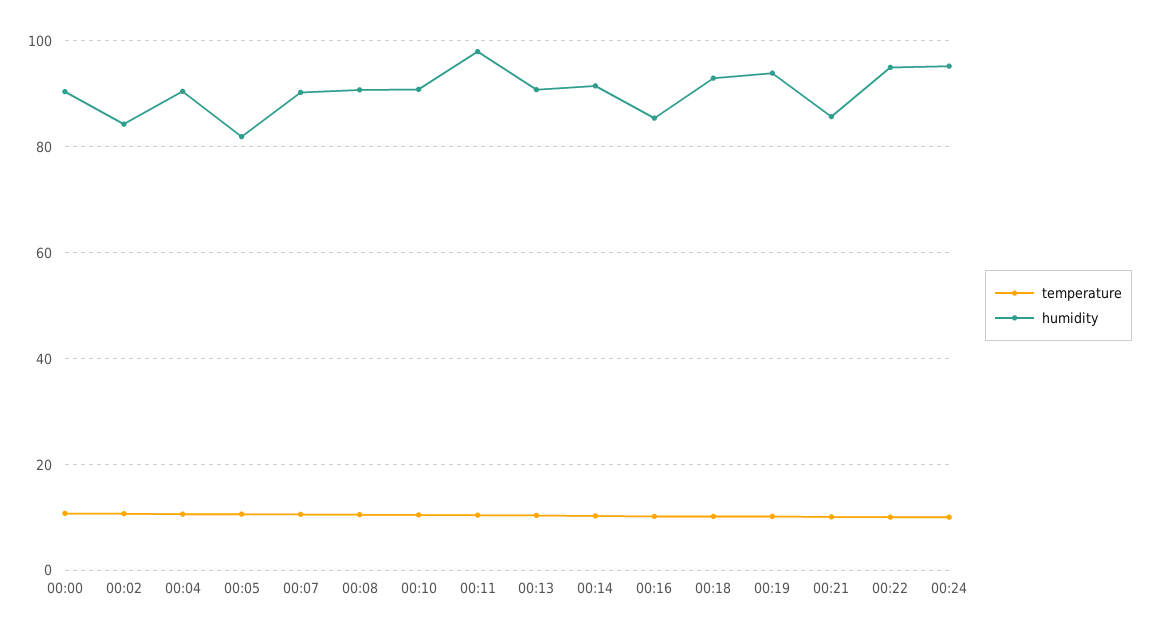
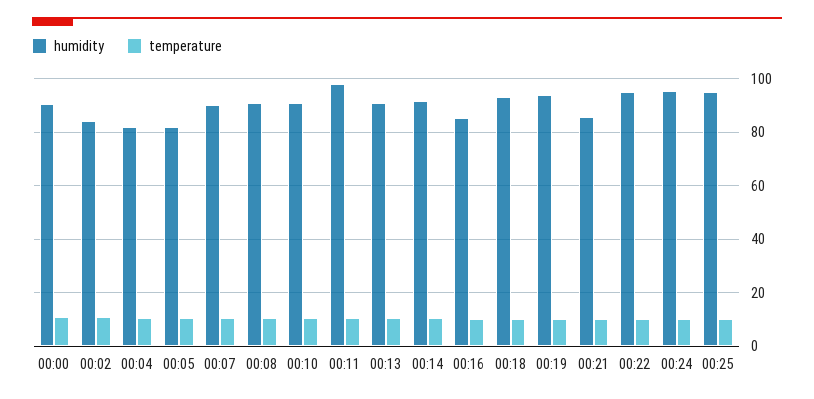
humidity, 00:04: 90 -> 82.5
humidity, 00:25: none -> 95
temperature, 00:25: none -> 10

